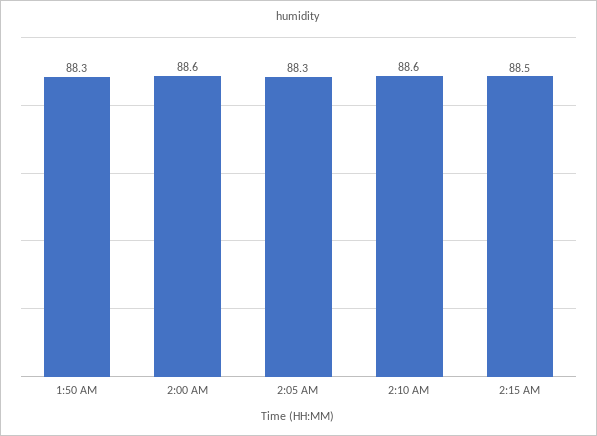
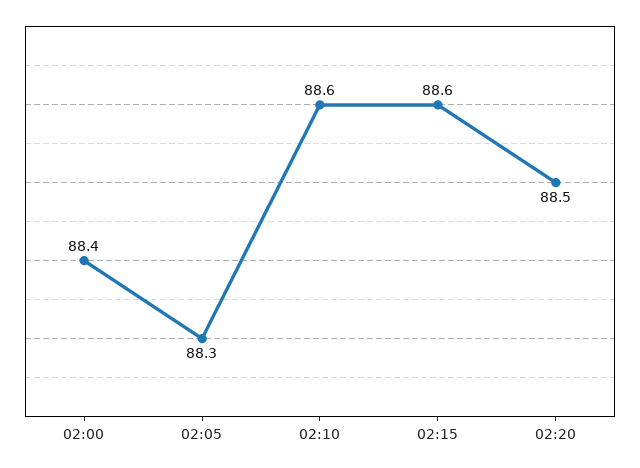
1:50 AM: 88.3 -> none
2:00 AM: 88.6 -> 88.4
2:15 AM: 88.5 -> 88.6
02:20: none -> 88.5

